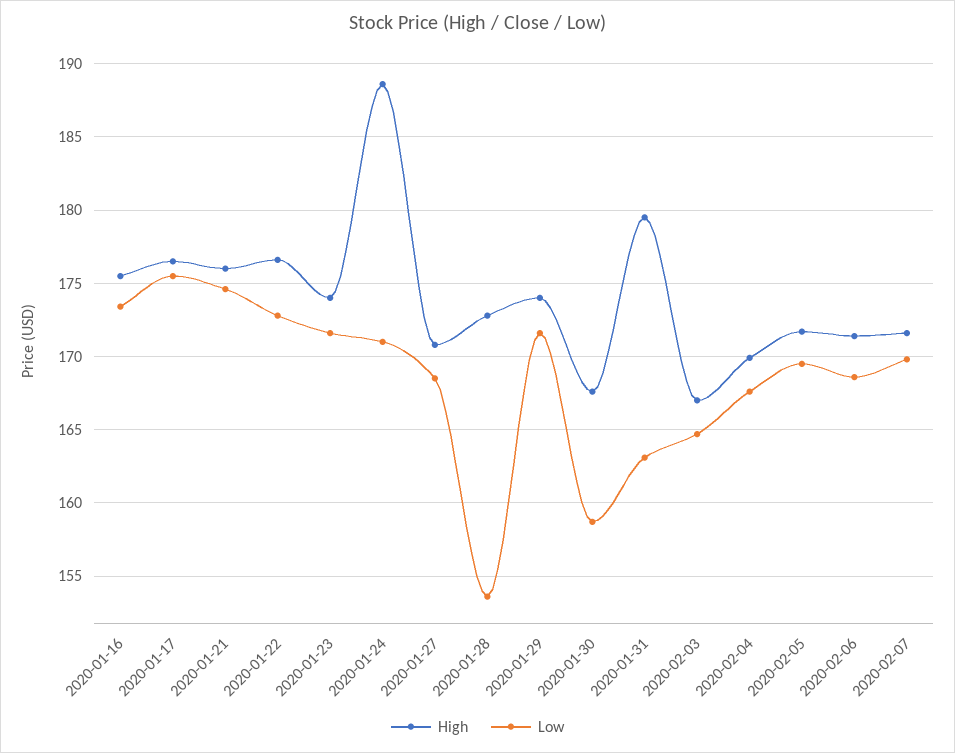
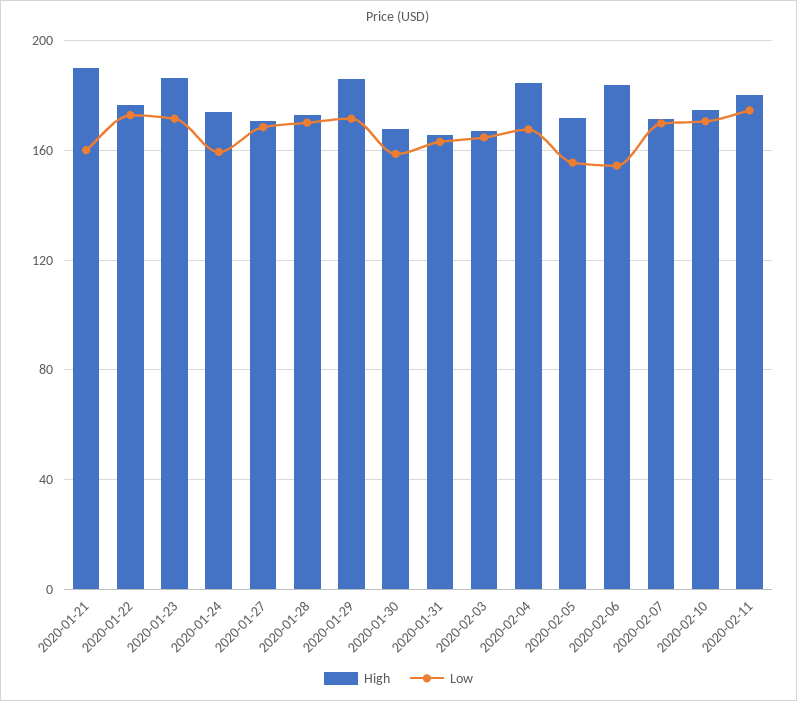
High, 2020-01-16: 175.5 -> none
Low, 2020-01-16: 173.5 -> none
High, 2020-01-17: 176.5 -> none
Low, 2020-01-17: 175.5 -> none
High, 2020-01-21: 176 -> 190
Low, 2020-01-21: 174.5 -> 160
High, 2020-01-23: 174 -> 185
High, 2020-01-24: 188.5 -> 175
Low, 2020-01-24: 171 -> 160
Low, 2020-01-28: 153.5 -> 170
High, 2020-01-29: 174 -> 185
High, 2020-01-31: 179.5 -> 165
High, 2020-02-04: 170 -> 185
Low, 2020-02-05: 169.5 -> 155
High, 2020-02-06: 171.5 -> 185
Low, 2020-02-06: 168.5 -> 155
High, 2020-02-10: none -> 175
Low, 2020-02-10: none -> 170
High, 2020-02-11: none -> 180
Low, 2020-02-11: none -> 175

